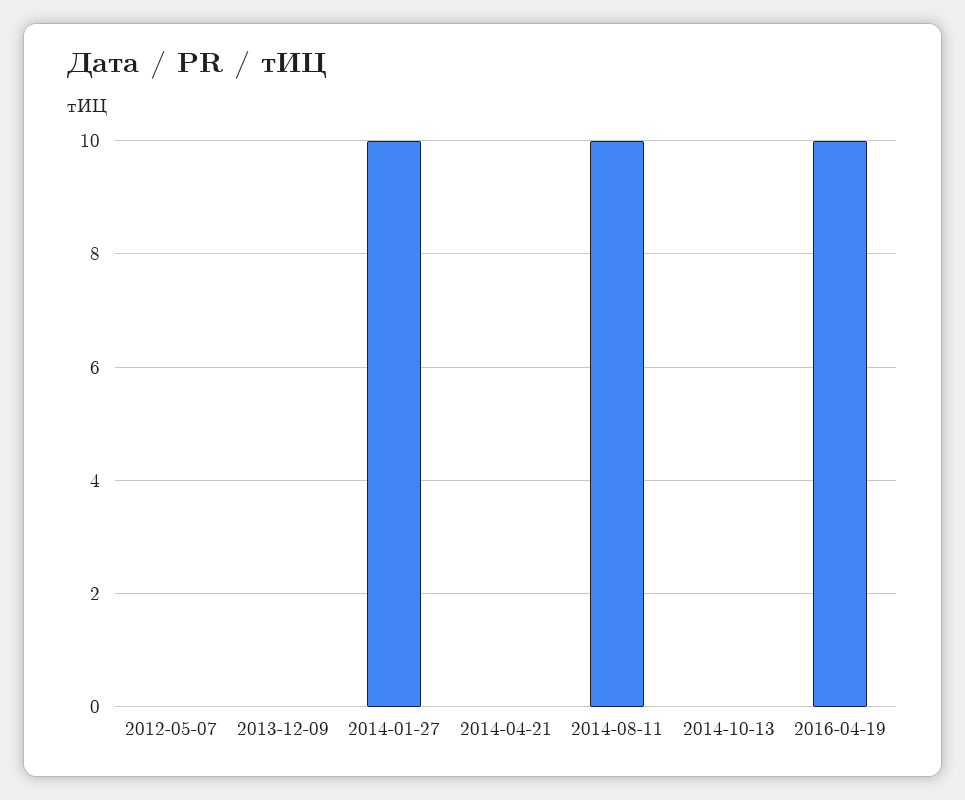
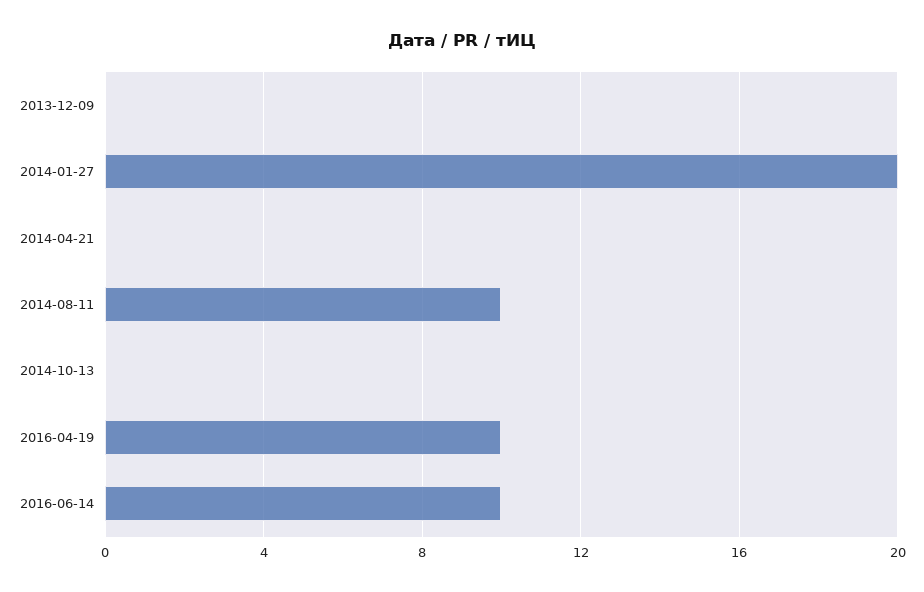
2012-05-07: 0 -> none
2014-01-27: 10 -> 20
2016-06-14: none -> 10

